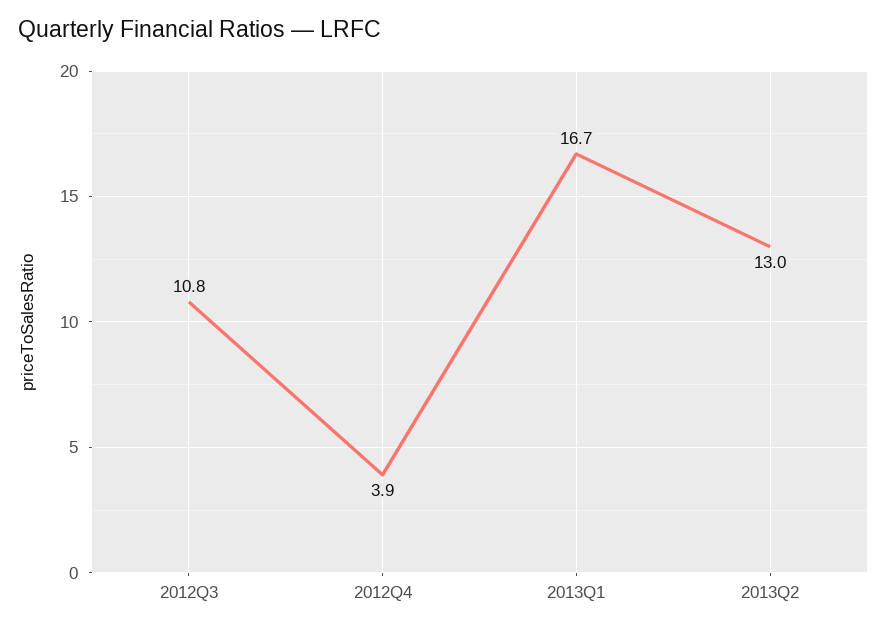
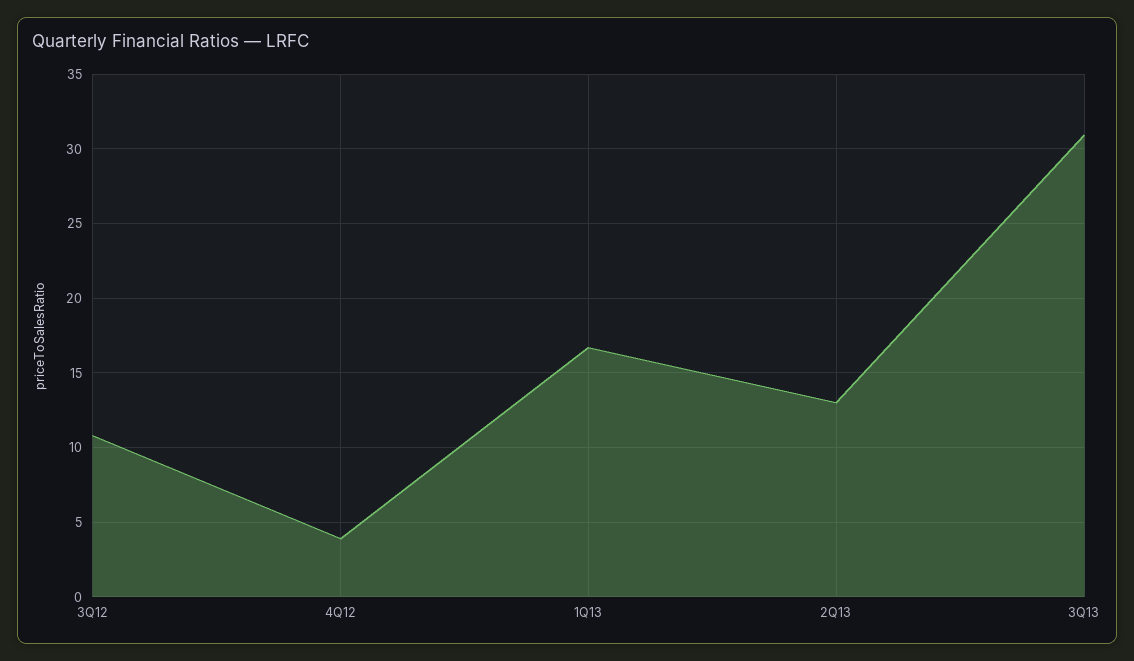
3Q13: none -> 31

